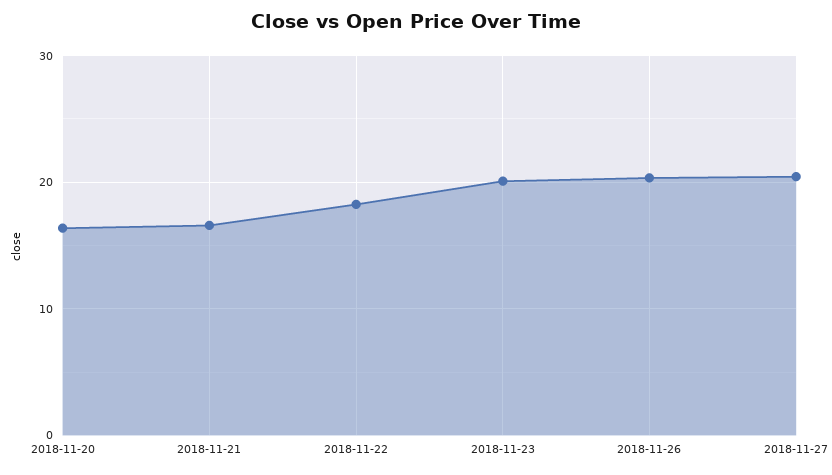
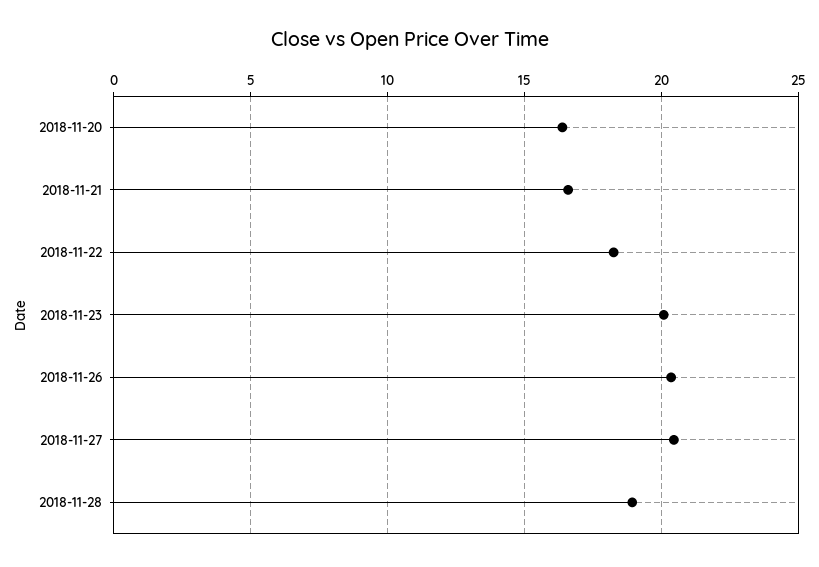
2018-11-28: none -> 19

